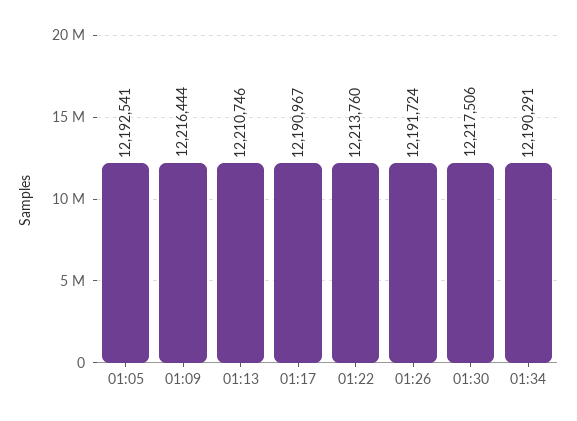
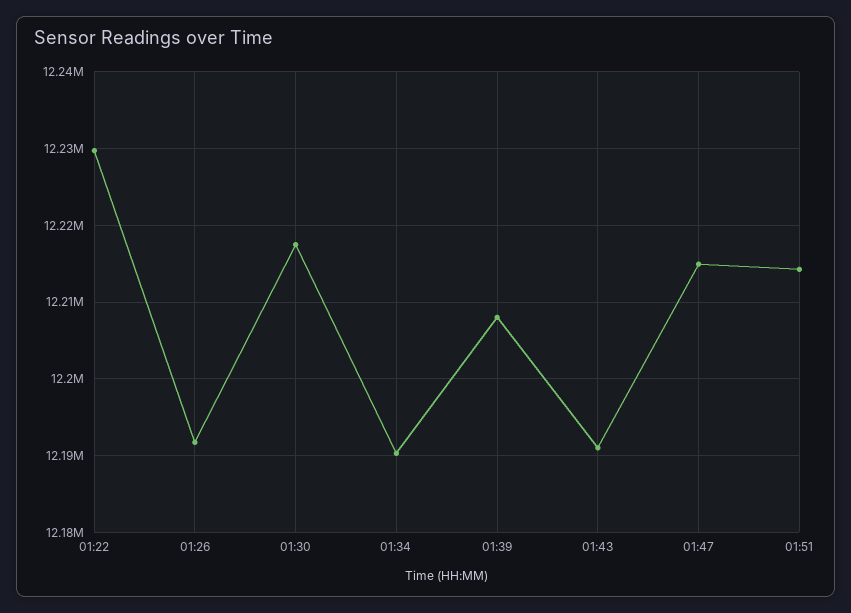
01:05: 12192541 -> none
01:09: 12216444 -> none
01:13: 12210746 -> none
01:17: 12190967 -> none
01:22: 12213760 -> 12230000
01:39: none -> 12208000
01:43: none -> 12191000
01:47: none -> 12215000
01:51: none -> 12214000

